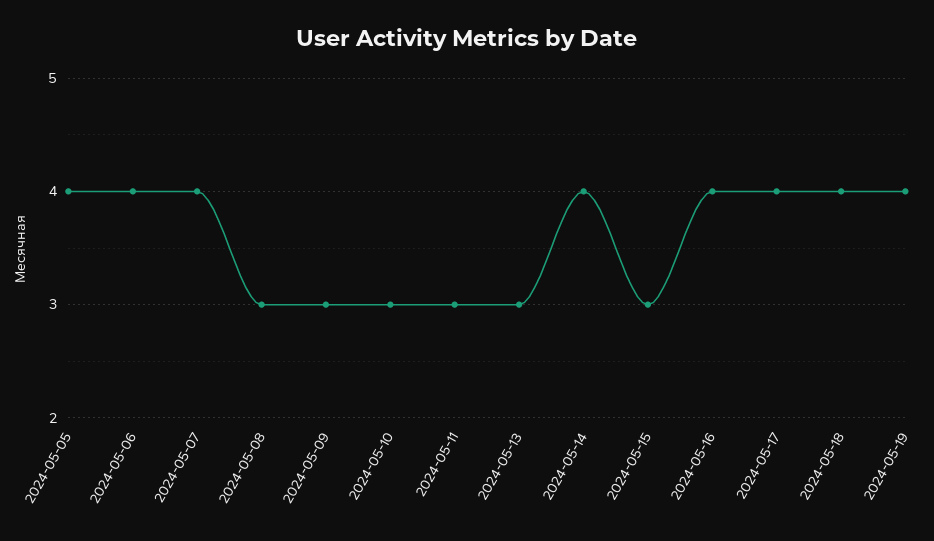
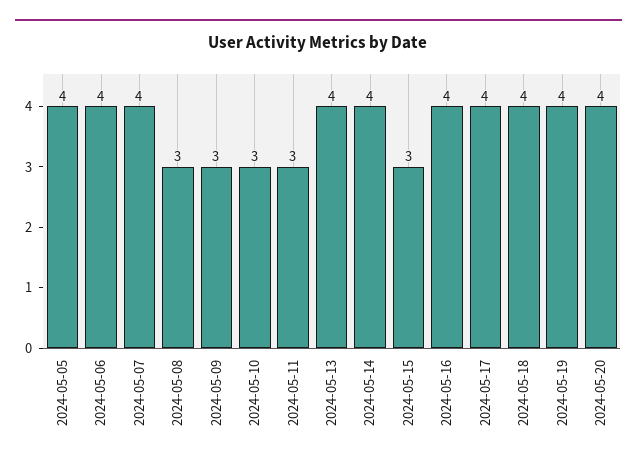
2024-05-13: 3 -> 4
2024-05-20: none -> 4

